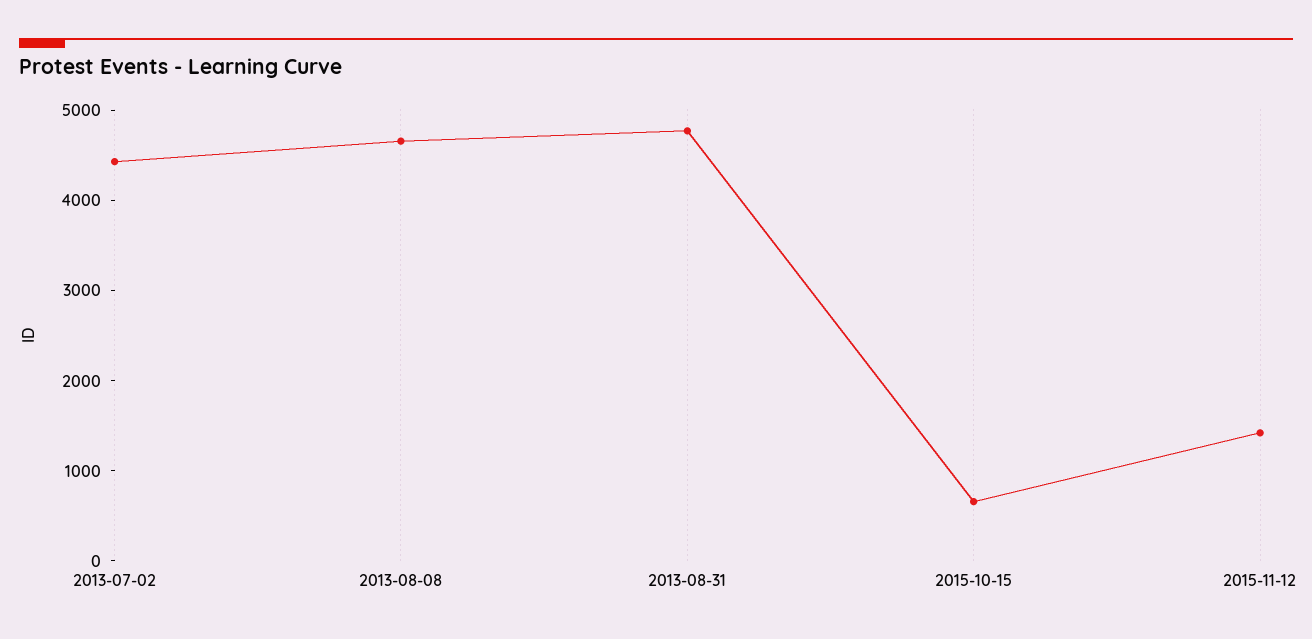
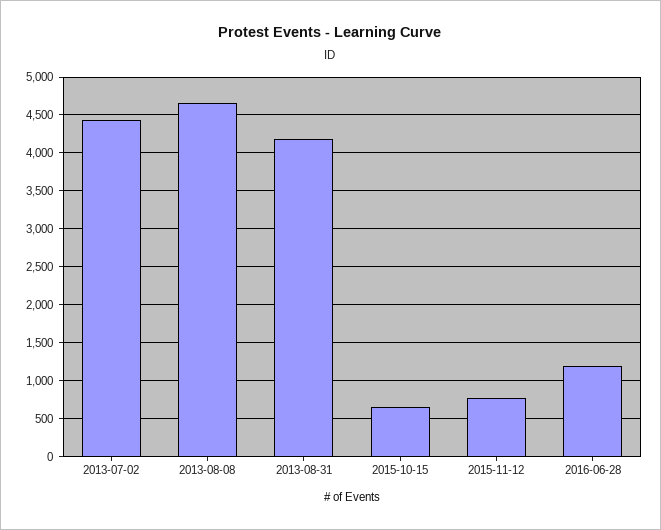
2013-08-31: 4800 -> 4200
2015-11-12: 1400 -> 800
2016-06-28: none -> 1200

